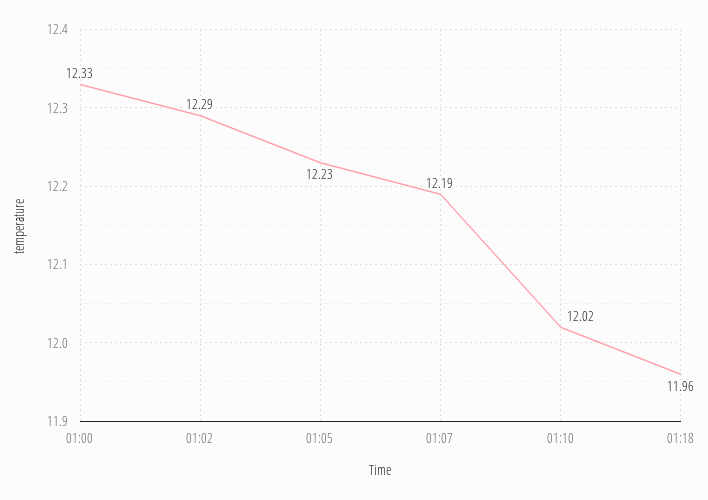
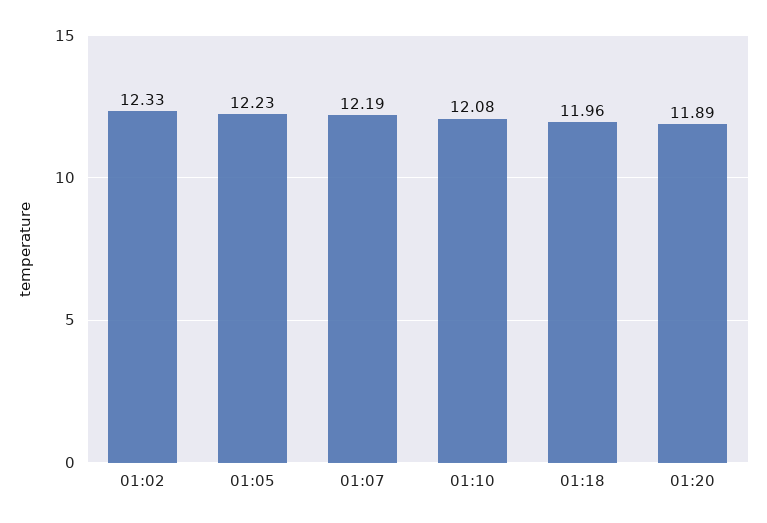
01:00: 12.33 -> none
01:02: 12.29 -> 12.33
01:10: 12.02 -> 12.08
01:20: none -> 11.89

